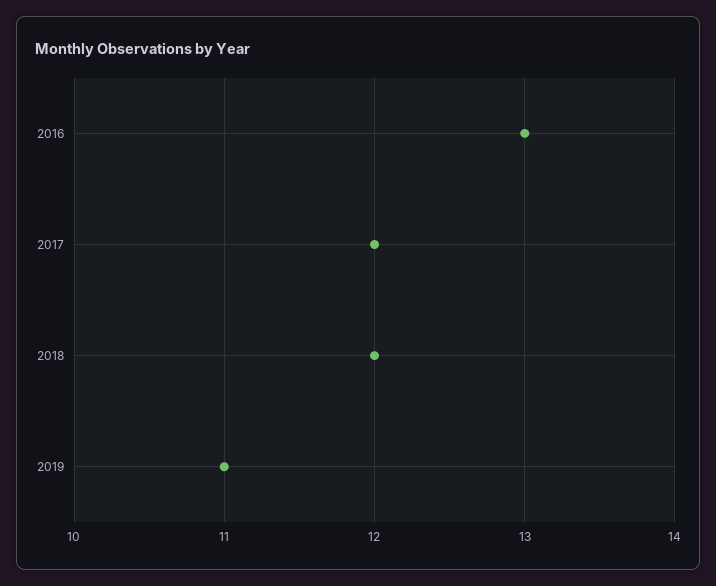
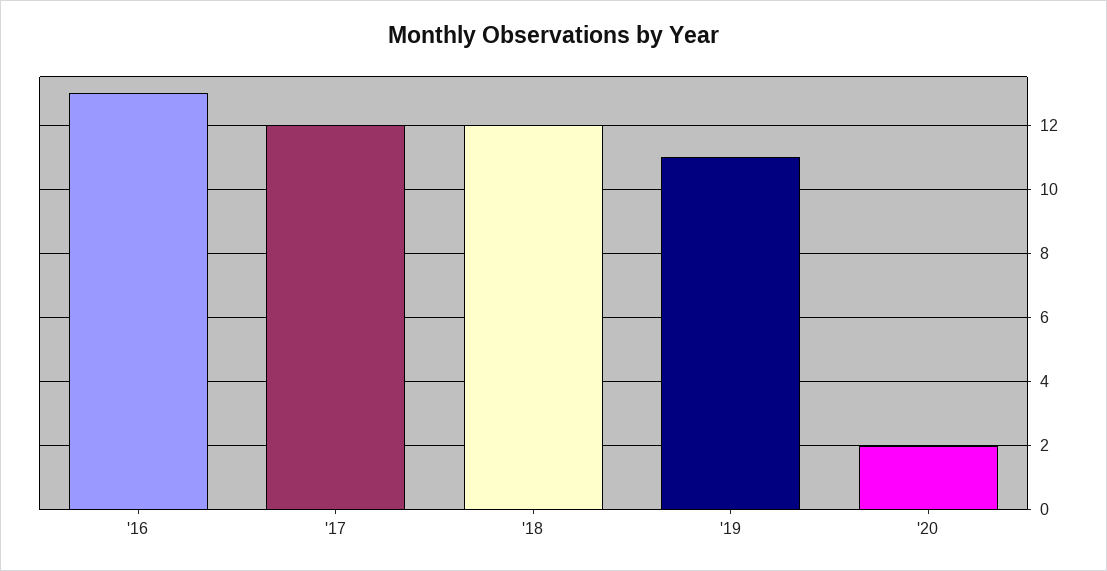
'20: none -> 2

